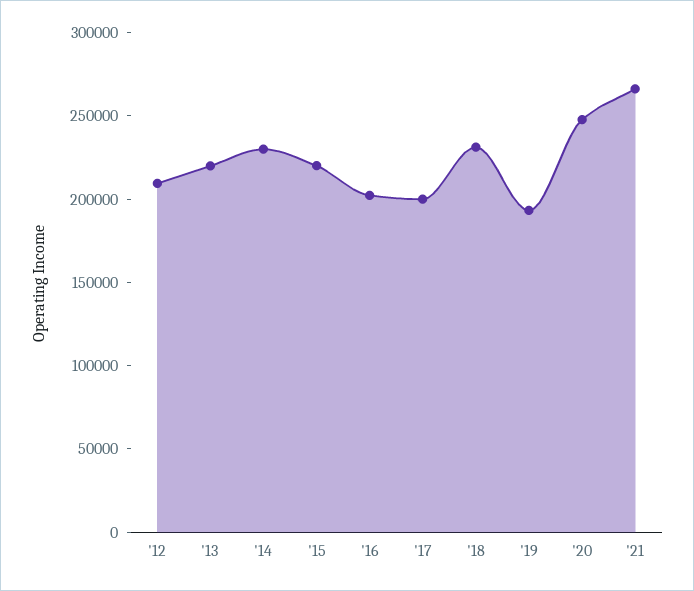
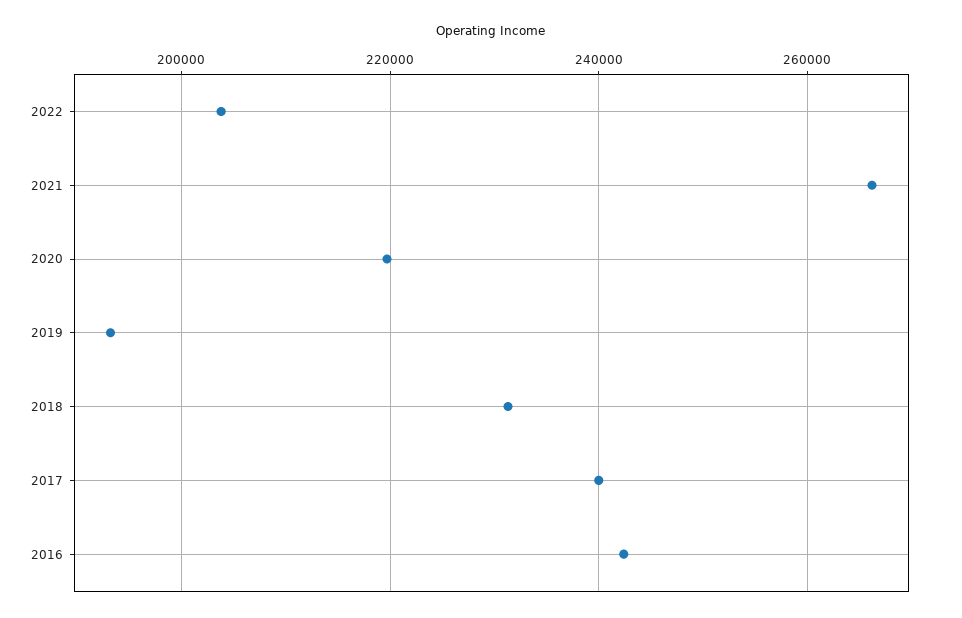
'12: 210000 -> none
'13: 220000 -> none
'14: 230000 -> none
'15: 220000 -> none
'16: 200000 -> 242000
'17: 200000 -> 240000
'20: 250000 -> 220000
2022: none -> 204000

